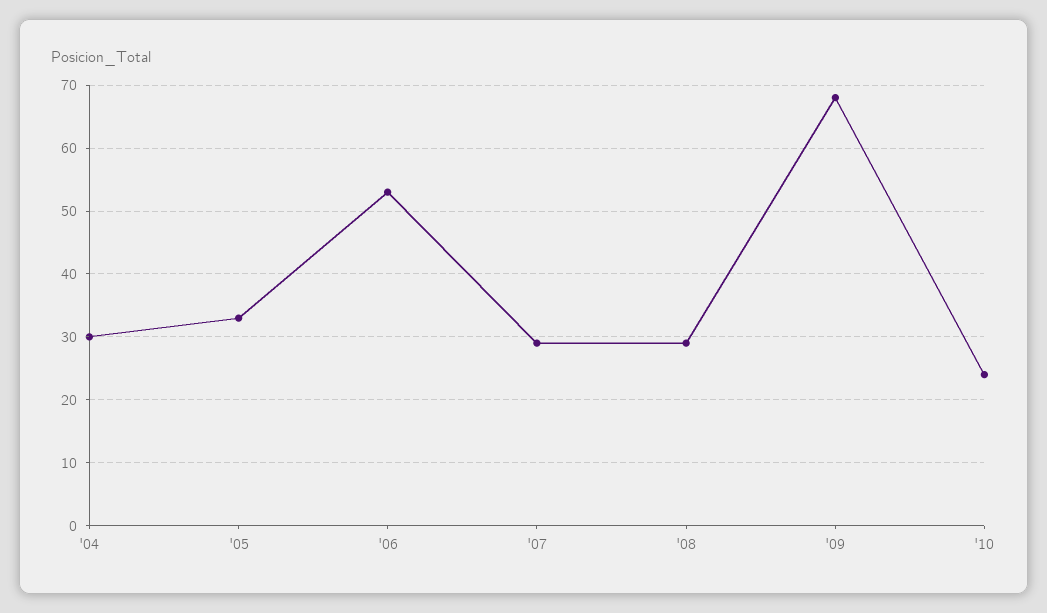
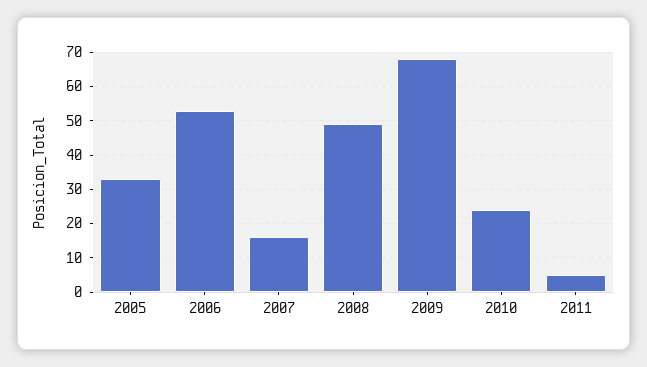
'04: 30 -> none
'07: 29 -> 15
'08: 29 -> 50
2011: none -> 5

